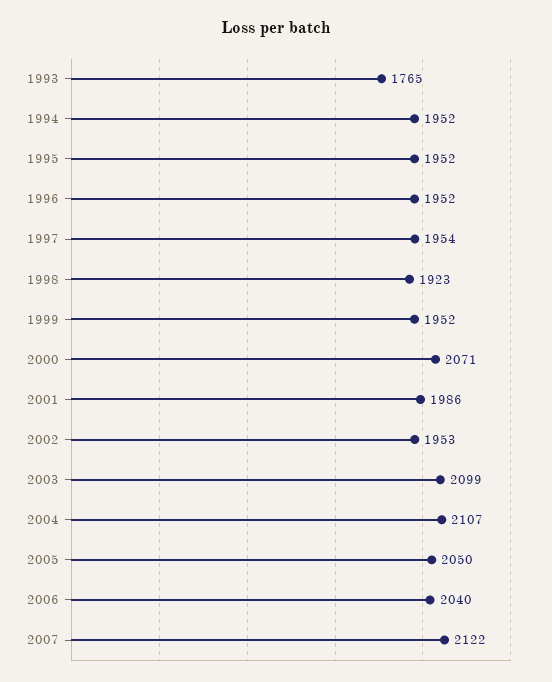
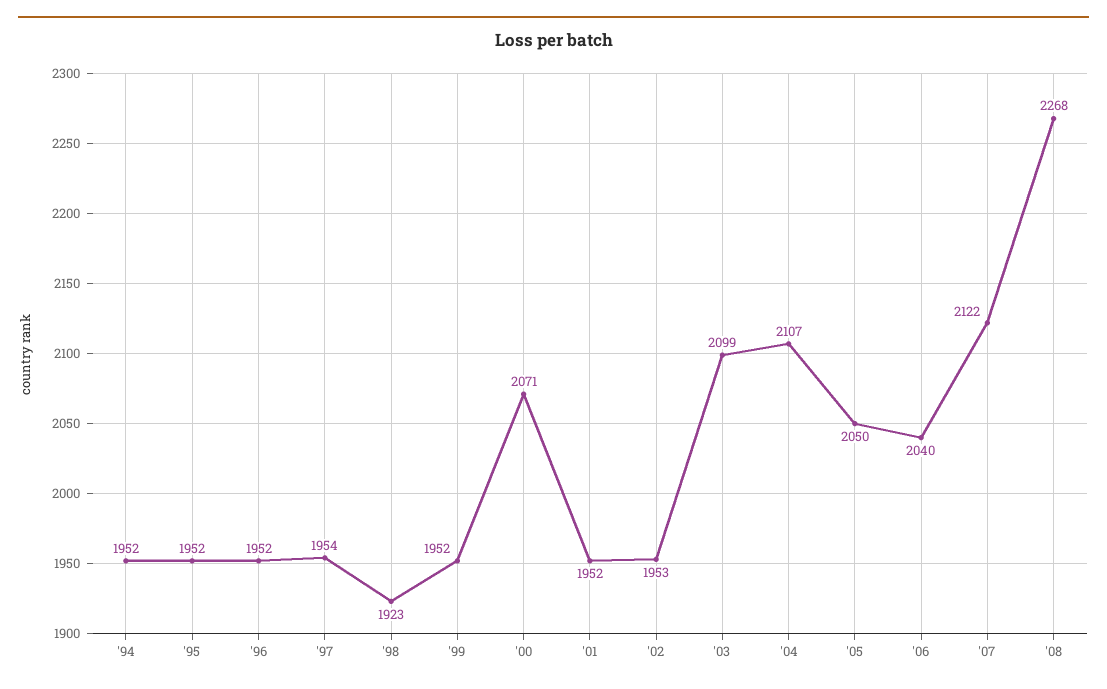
1993: 1765 -> none
2001: 1986 -> 1952
'08: none -> 2268

